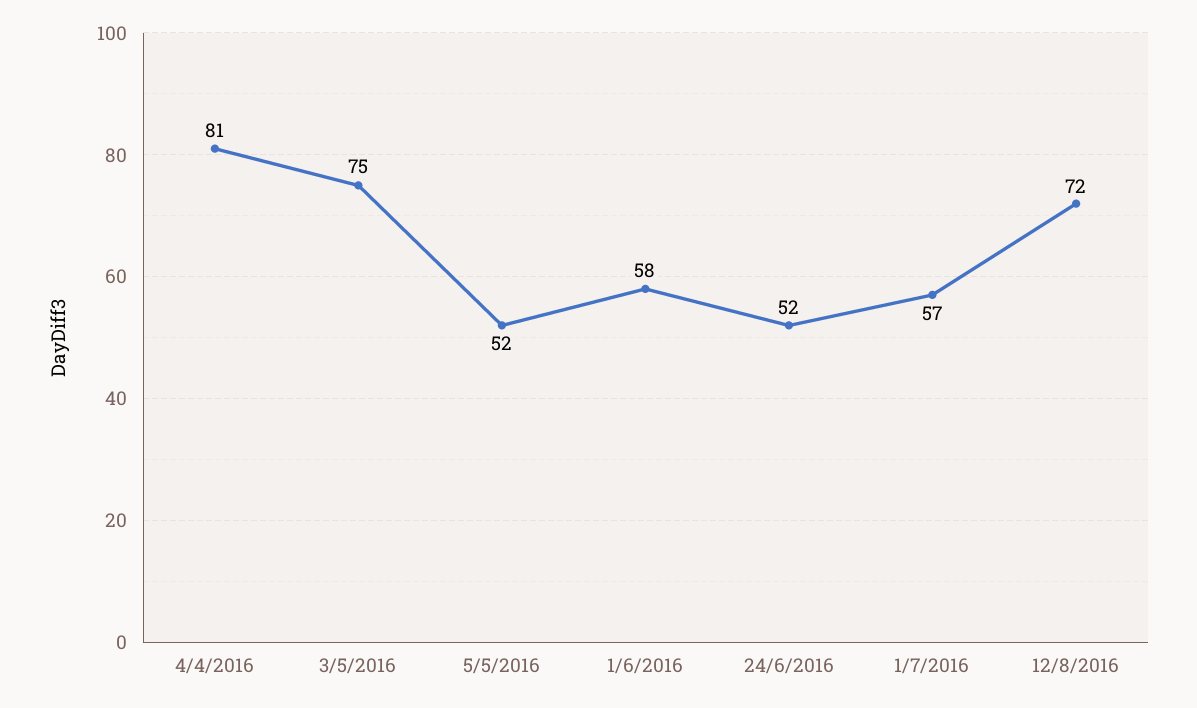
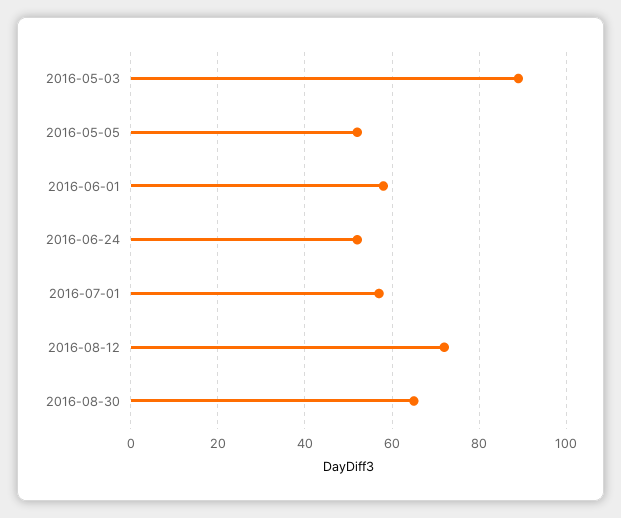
4/4/2016: 81 -> none
3/5/2016: 75 -> 90
2016-08-30: none -> 65

